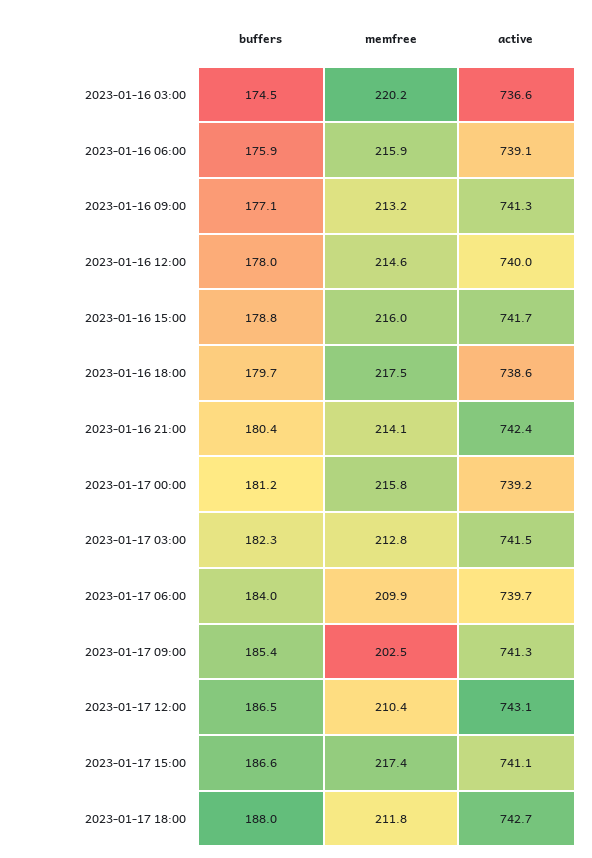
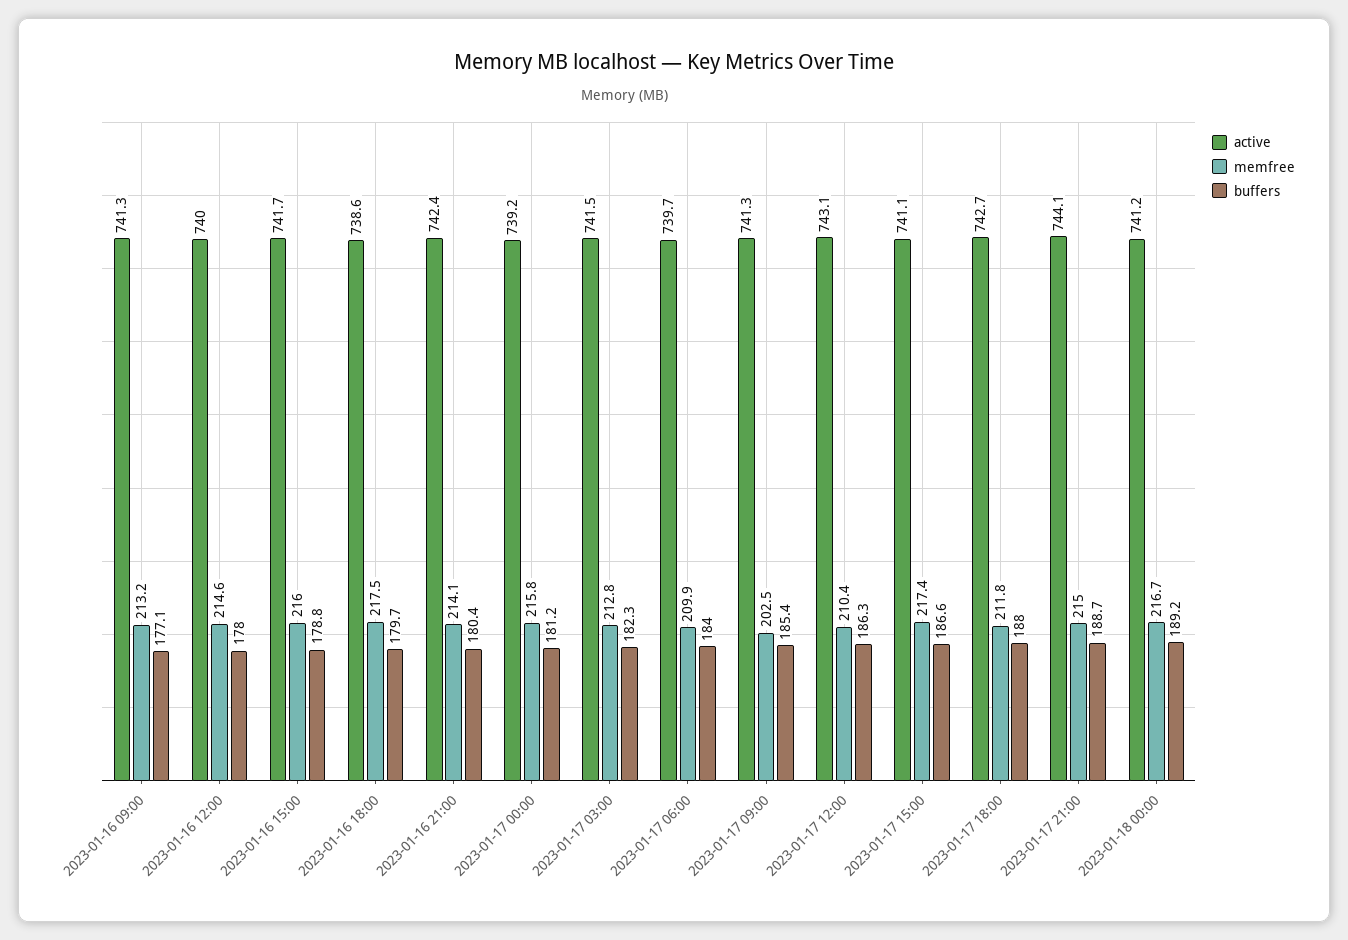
buffers, 2023-01-16 03:00: 174.5 -> none
memfree, 2023-01-16 03:00: 220.2 -> none
active, 2023-01-16 03:00: 736.6 -> none
buffers, 2023-01-16 06:00: 175.9 -> none
memfree, 2023-01-16 06:00: 215.9 -> none
active, 2023-01-16 06:00: 739.1 -> none
buffers, 2023-01-17 12:00: 186.5 -> 186.3
active, 2023-01-17 21:00: none -> 744.1
memfree, 2023-01-17 21:00: none -> 215
buffers, 2023-01-17 21:00: none -> 188.7
active, 2023-01-18 00:00: none -> 741.2
memfree, 2023-01-18 00:00: none -> 216.7
buffers, 2023-01-18 00:00: none -> 189.2

